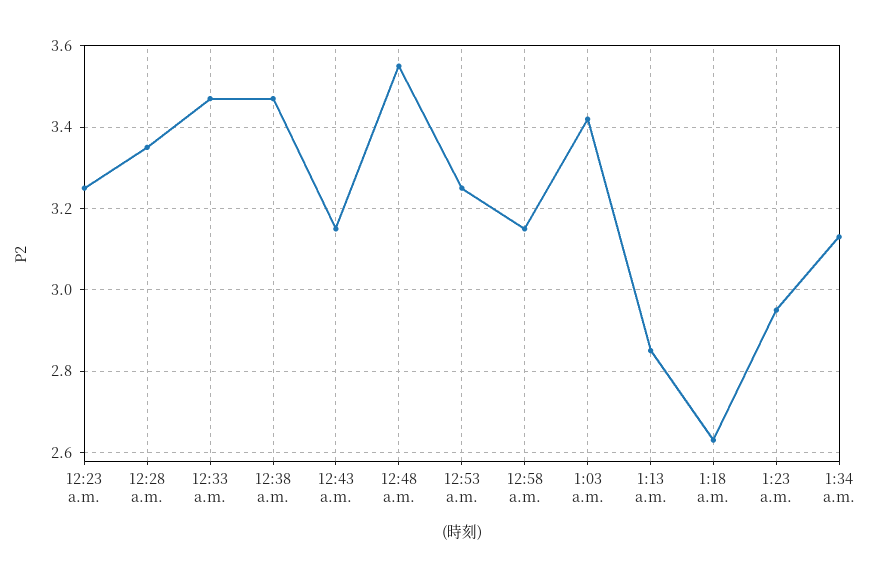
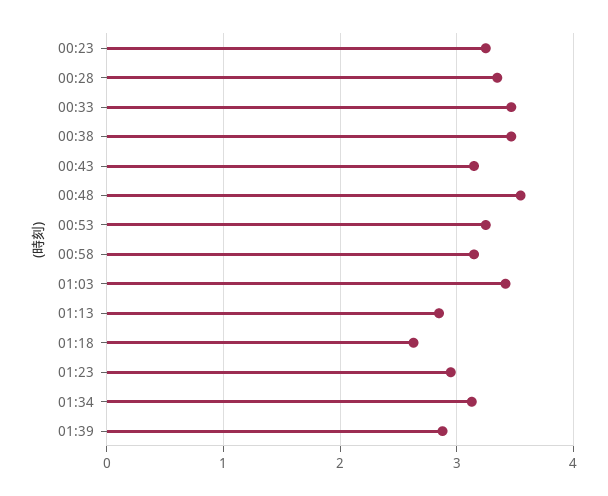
01:39: none -> 2.9

